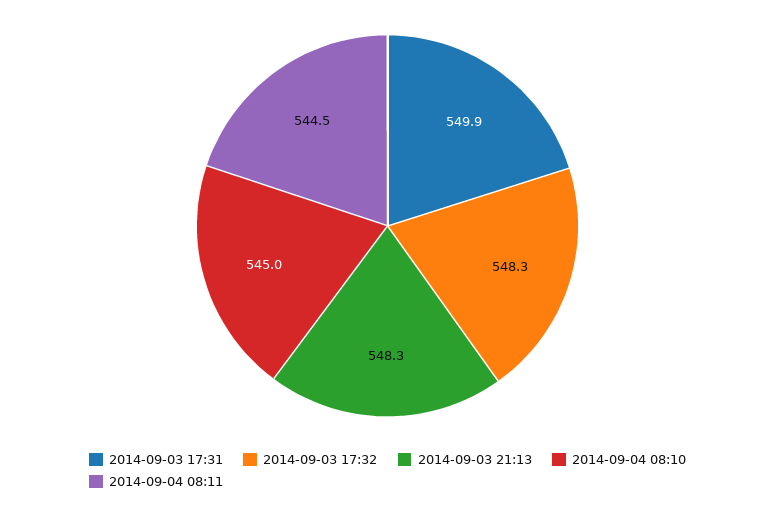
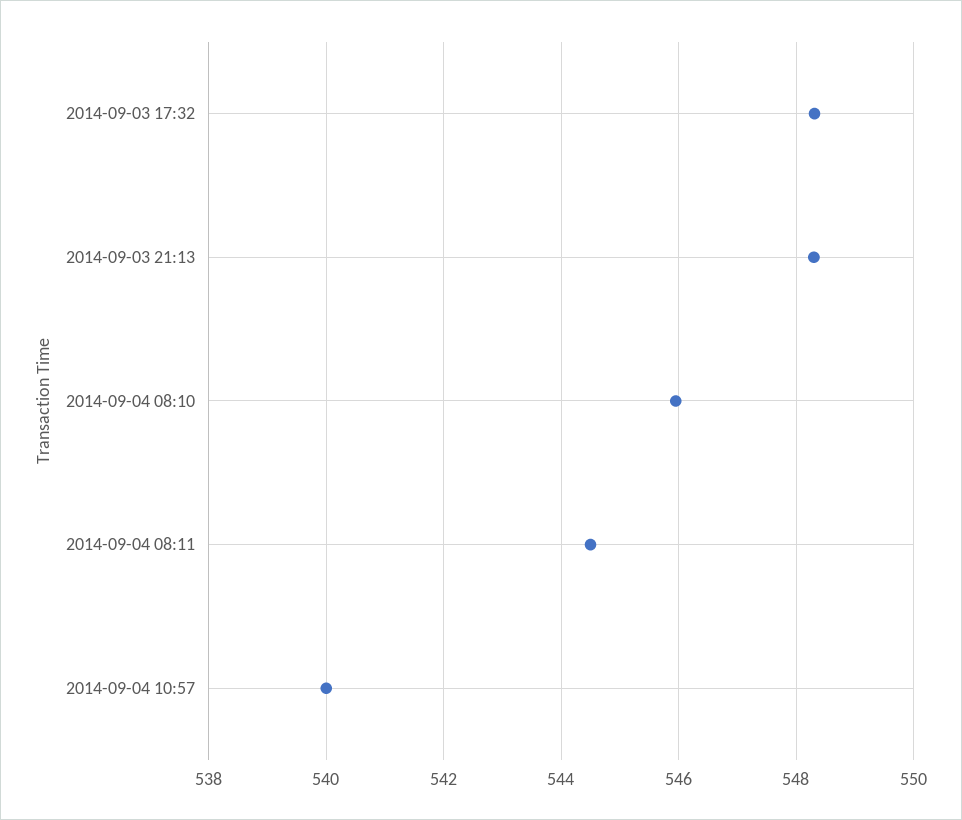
2014-09-03 17:31: 549.9 -> none
2014-09-04 08:10: 545 -> 546
2014-09-04 10:57: none -> 540

